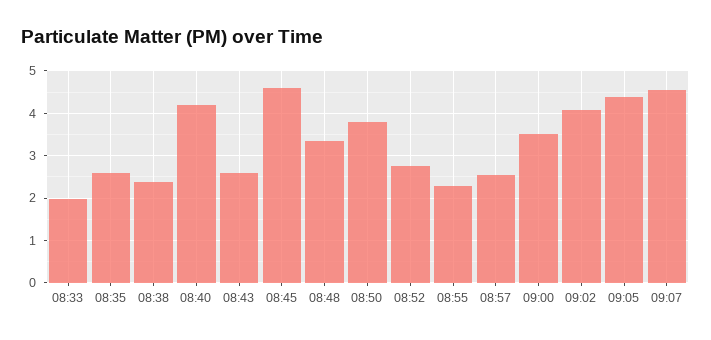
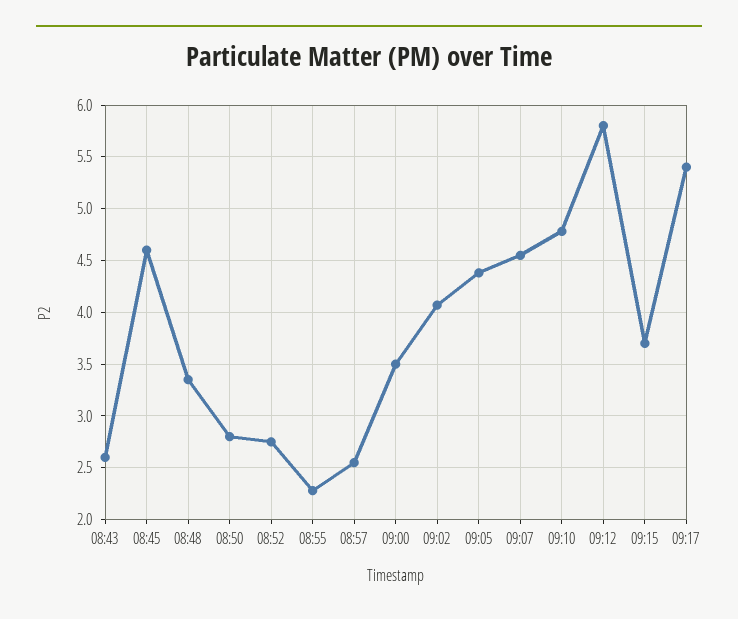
08:33: 2 -> none
08:35: 2.6 -> none
08:38: 2.4 -> none
08:40: 4.2 -> none
08:50: 3.8 -> 2.8
09:10: none -> 4.8
09:12: none -> 5.8
09:15: none -> 3.7
09:17: none -> 5.4

